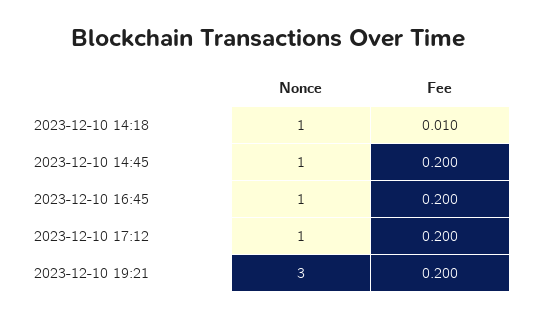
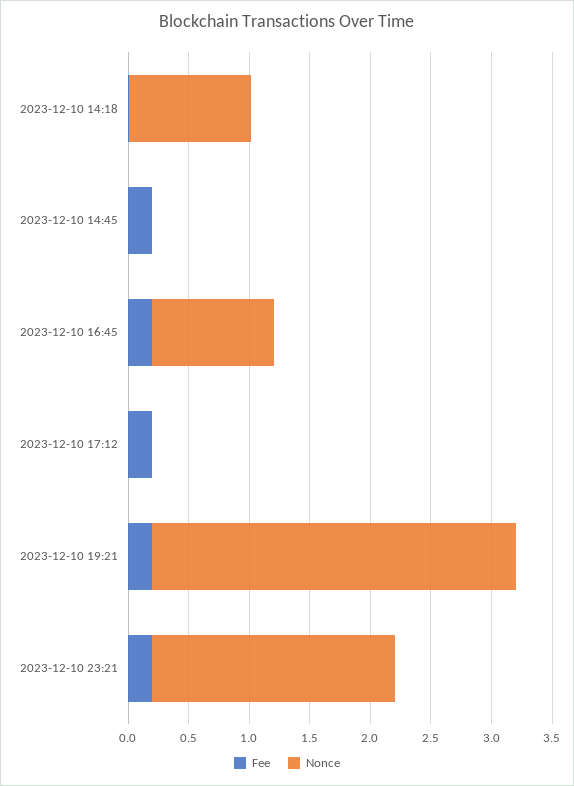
Nonce, 2023-12-10 14:45: 1 -> 0
Nonce, 2023-12-10 17:12: 1 -> 0
Fee, 2023-12-10 23:21: none -> 0.2
Nonce, 2023-12-10 23:21: none -> 2

